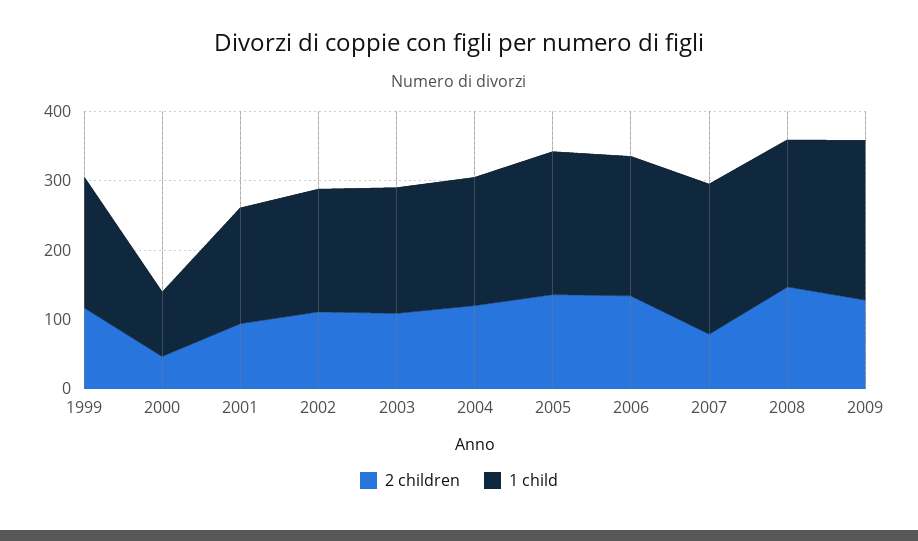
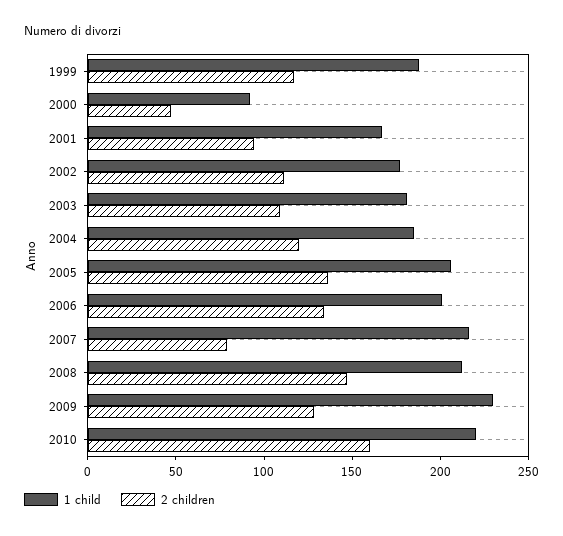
1 child, 2010: none -> 220
2 children, 2010: none -> 160

